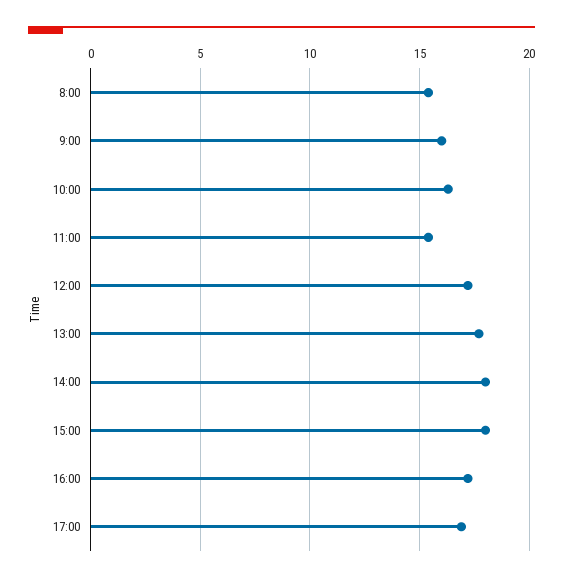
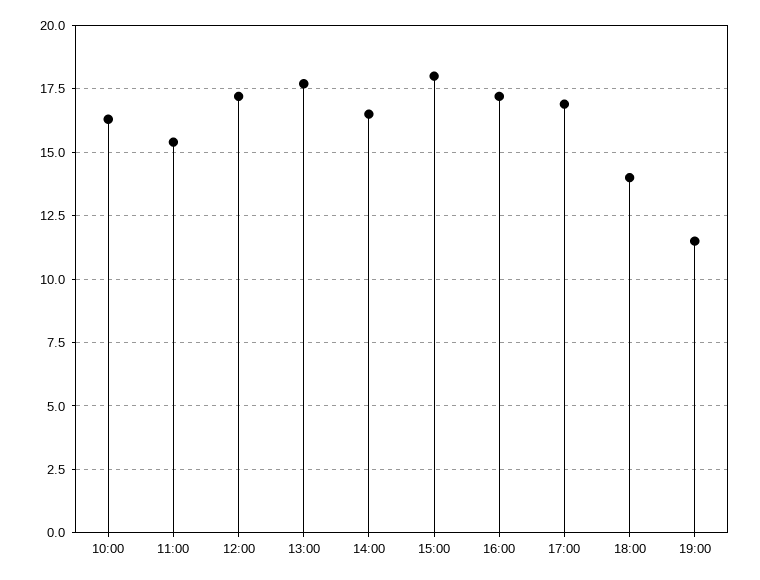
8:00: 15.5 -> none
9:00: 16 -> none
14:00: 18 -> 16.5
18:00: none -> 14
19:00: none -> 11.5

